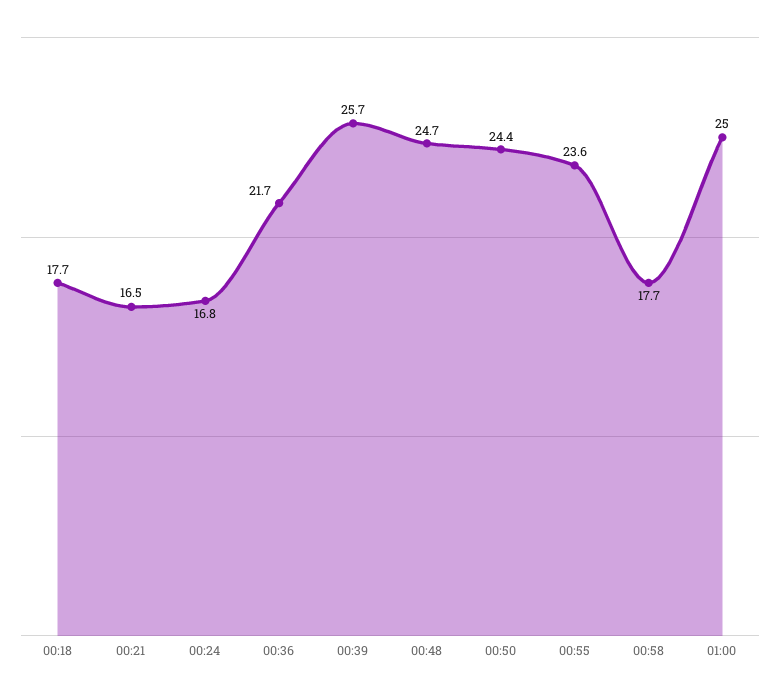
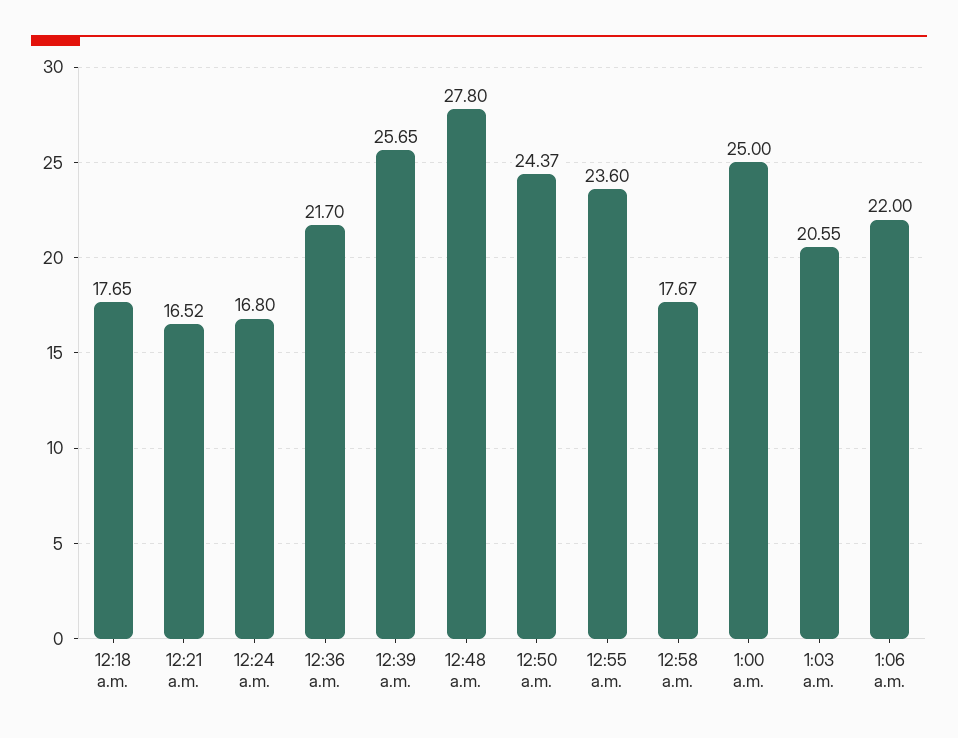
00:48: 24.7 -> 27.8
1:03 a.m.: none -> 20.55
1:06 a.m.: none -> 22

